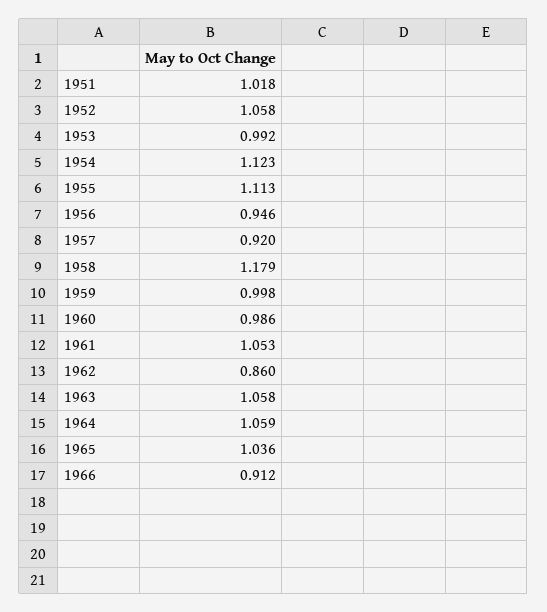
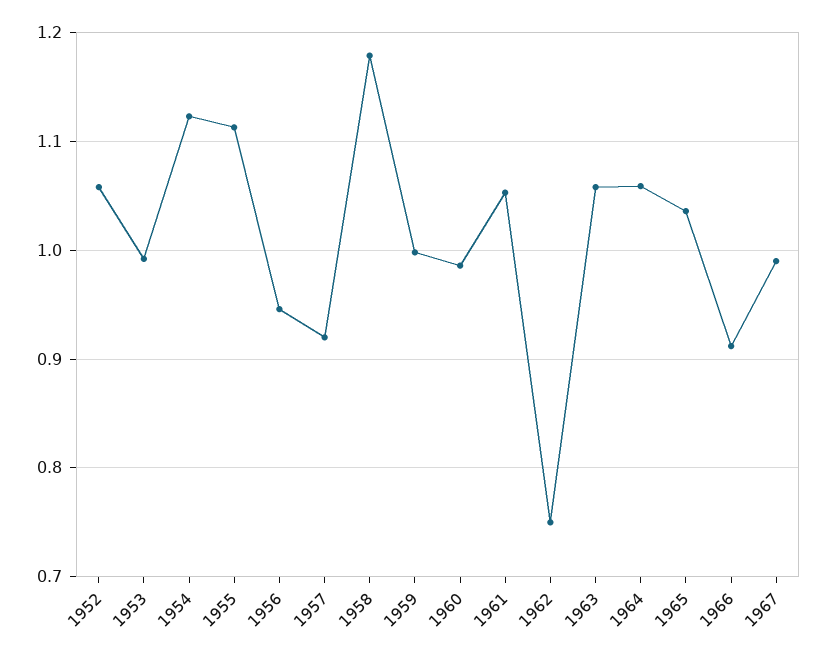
1951: 1.018 -> none
1962: 0.86 -> 0.75
1967: none -> 0.99

